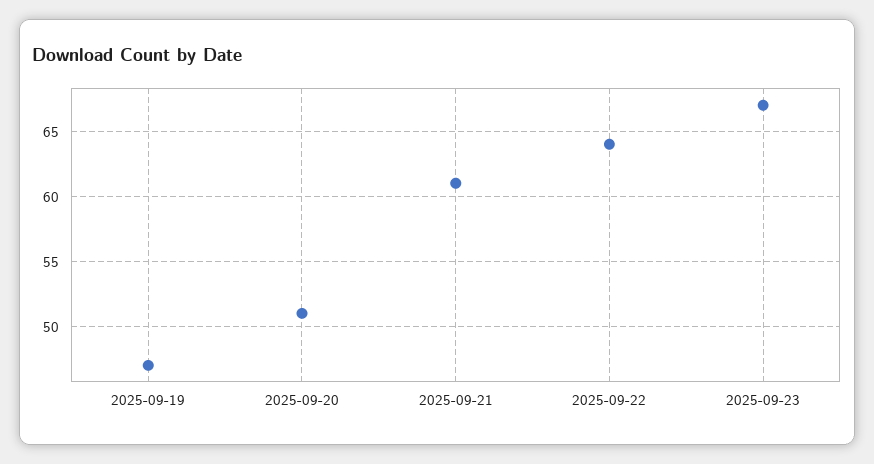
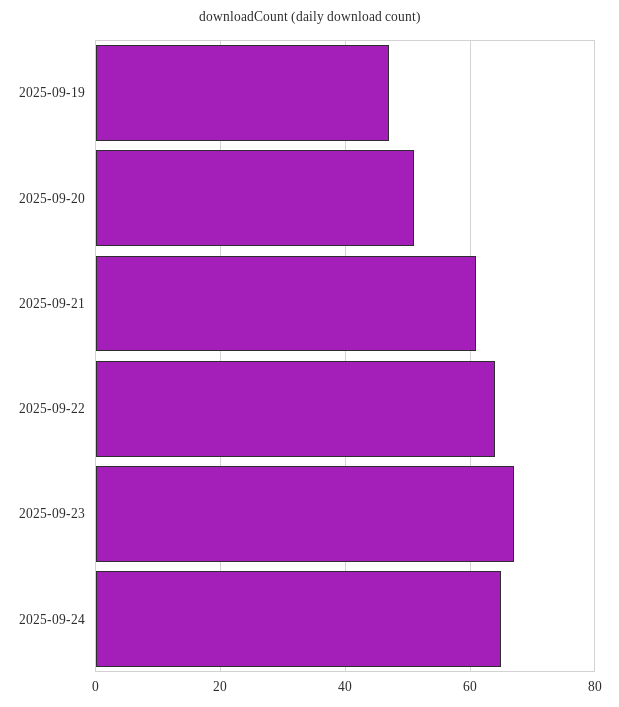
2025-09-24: none -> 65

